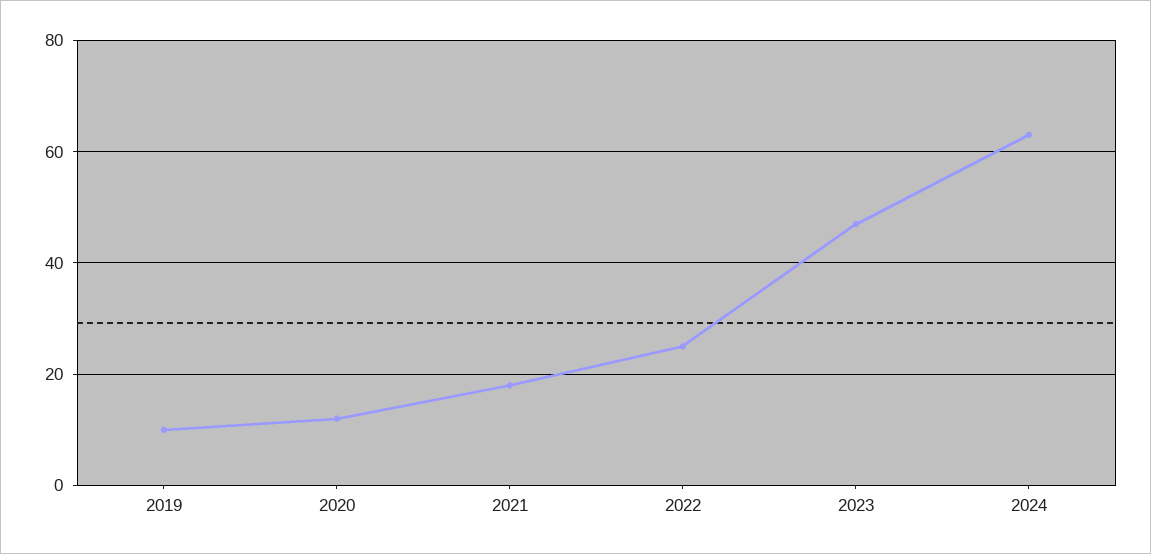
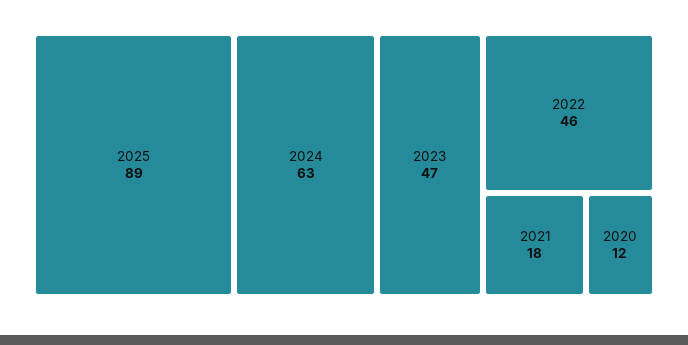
2019: 10 -> none
2022: 25 -> 46
2025: none -> 89

